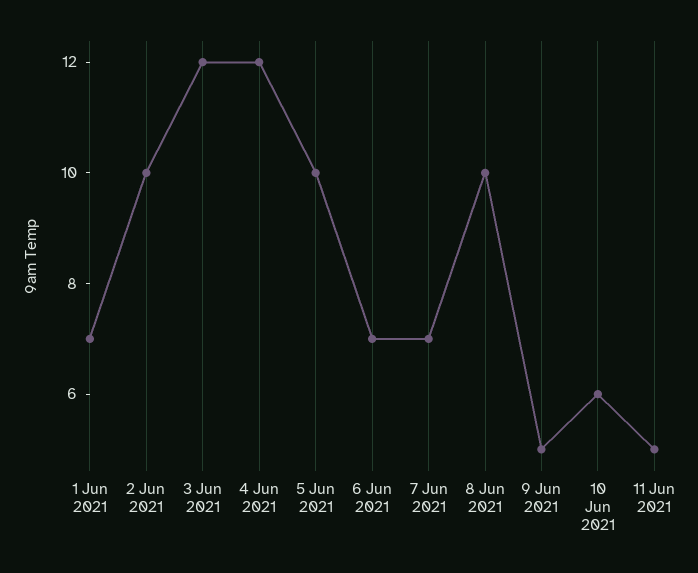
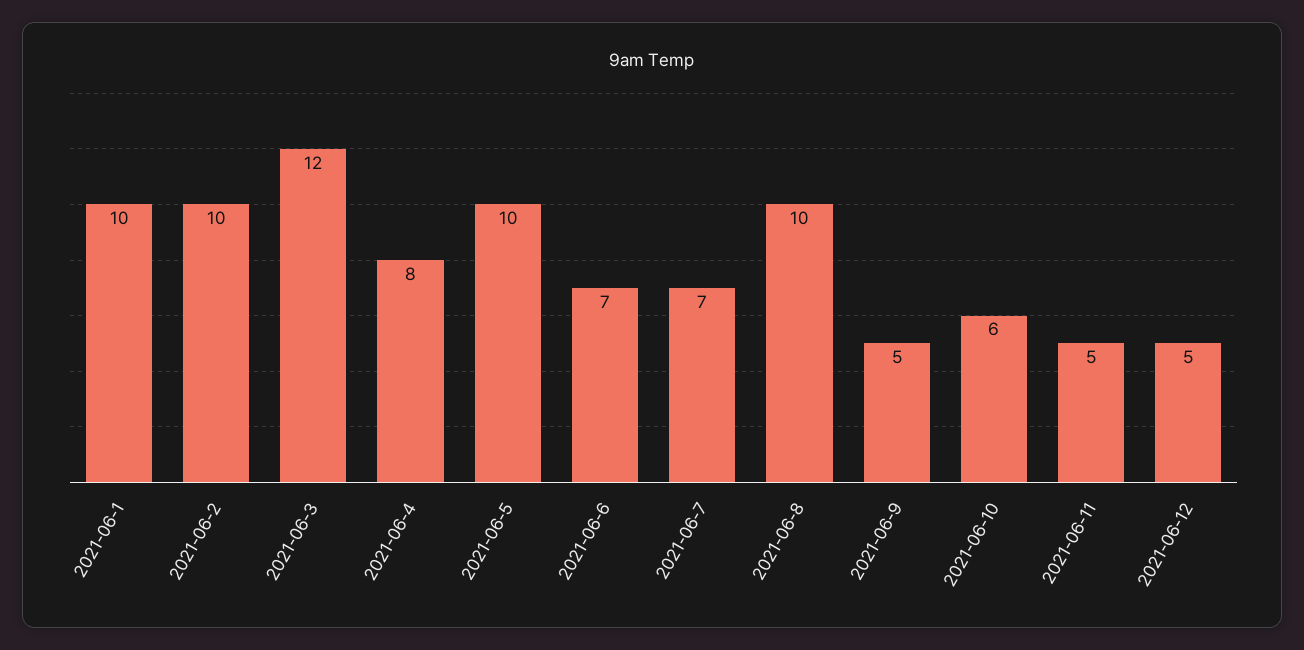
1 Jun 2021: 7 -> 10
4 Jun 2021: 12 -> 8
2021-06-12: none -> 5

